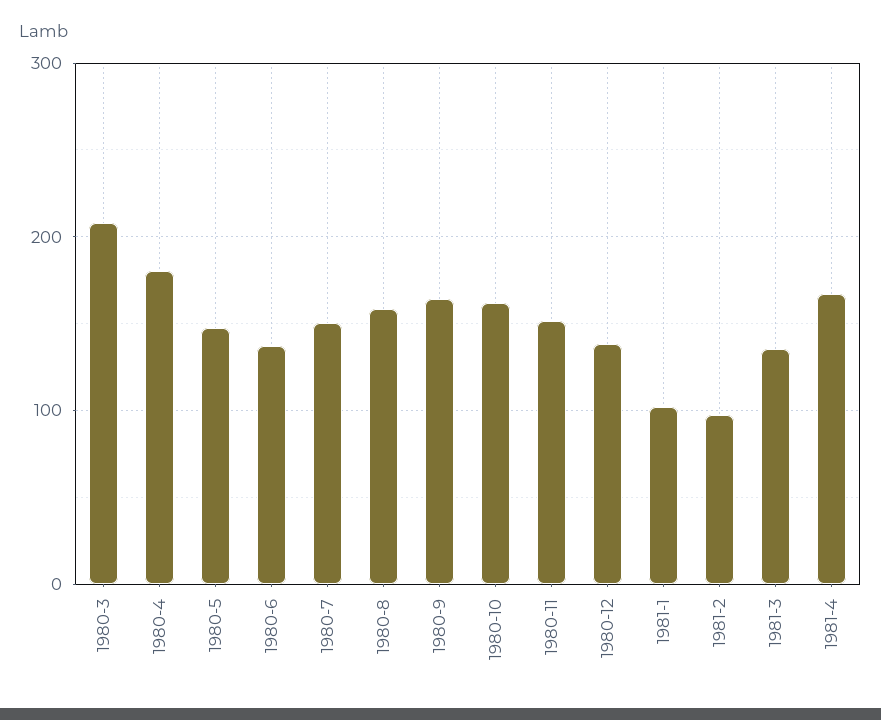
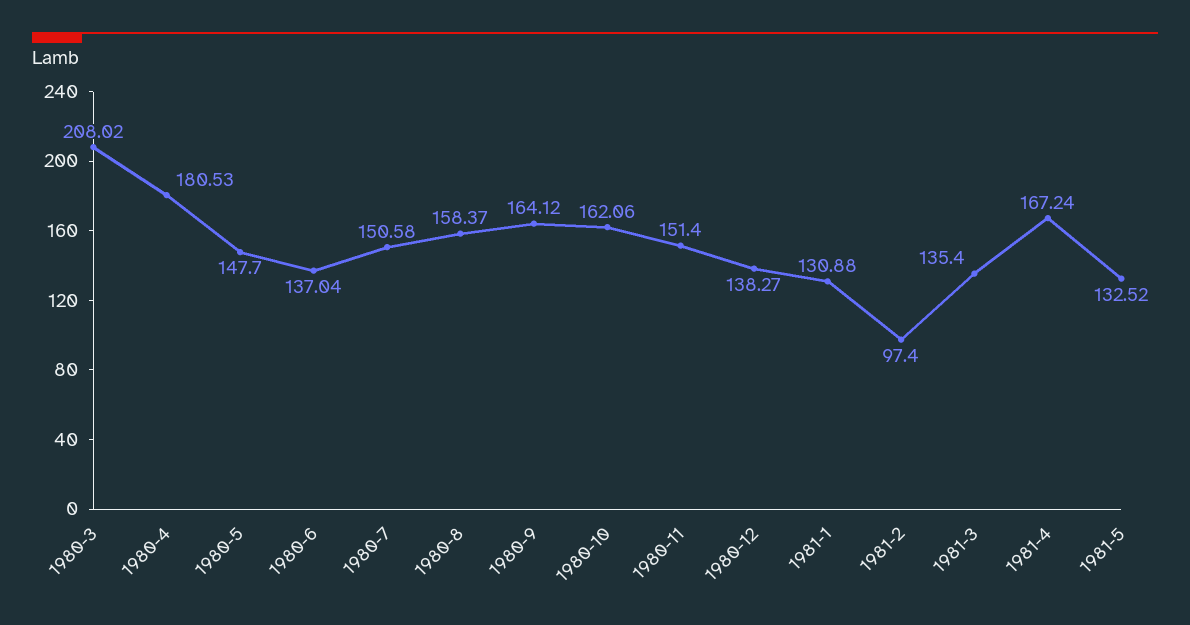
1981-1: 100 -> 130.88
1981-5: none -> 132.52

